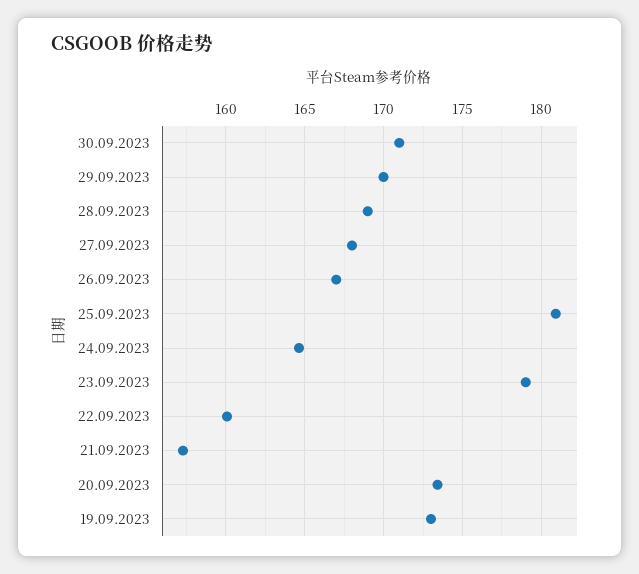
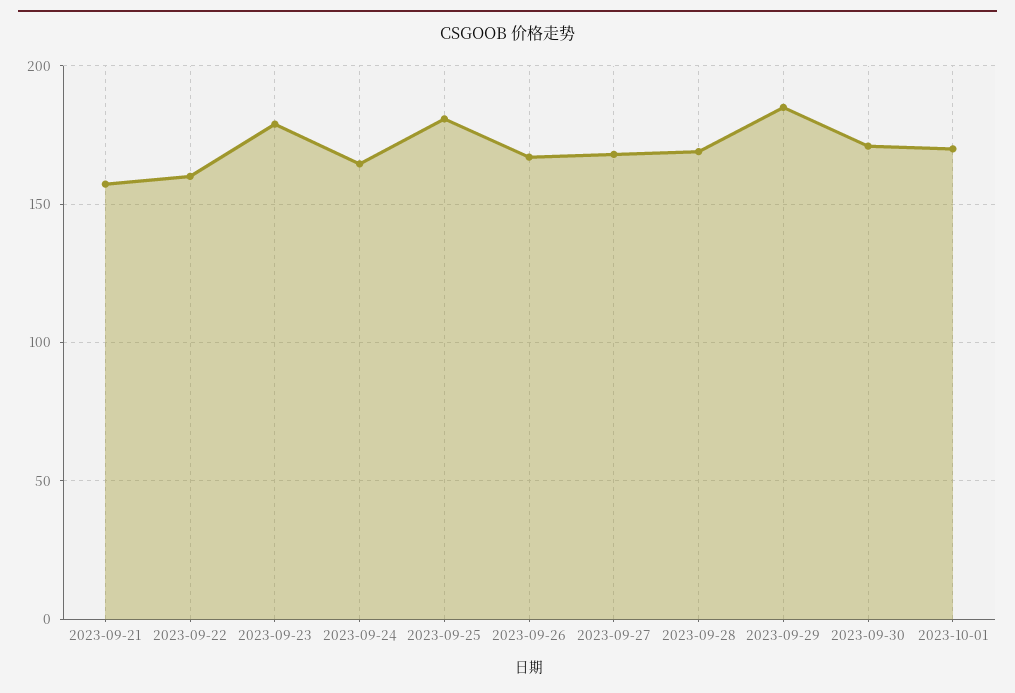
29.09.2023: 170 -> 185
20.09.2023: 173.5 -> none
19.09.2023: 173 -> none
2023-10-01: none -> 170

